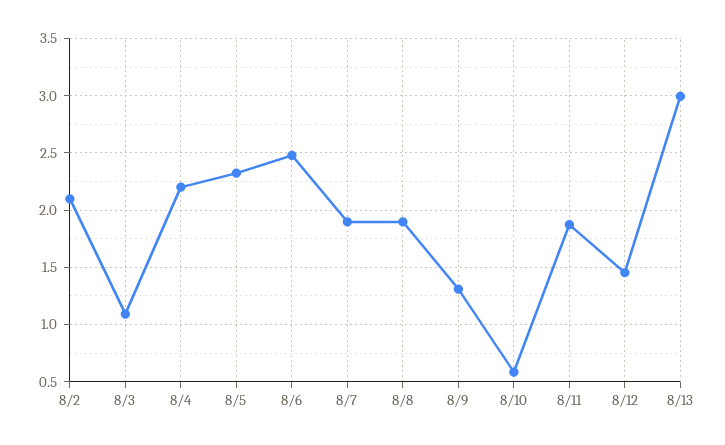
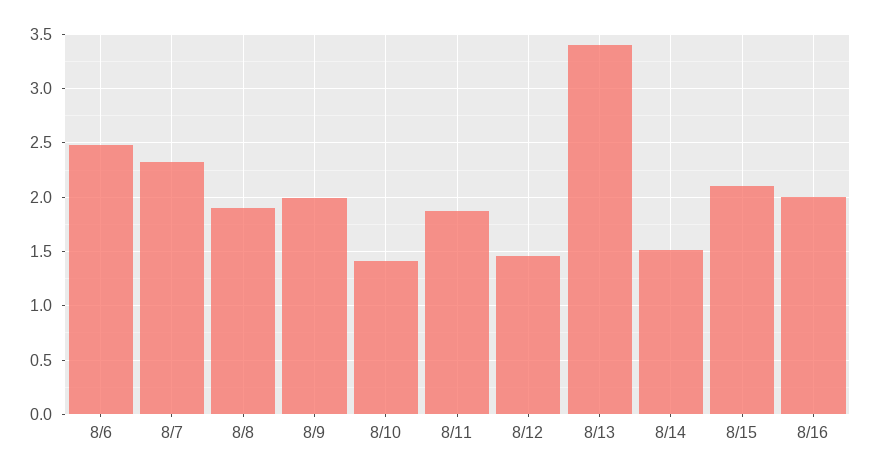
8/2: 2.1 -> none
8/3: 1.1 -> none
8/4: 2.2 -> none
8/5: 2.3 -> none
8/7: 1.9 -> 2.3
8/9: 1.3 -> 2
8/10: 0.6 -> 1.4
8/13: 3 -> 3.4
8/14: none -> 1.5
8/15: none -> 2.1
8/16: none -> 2

